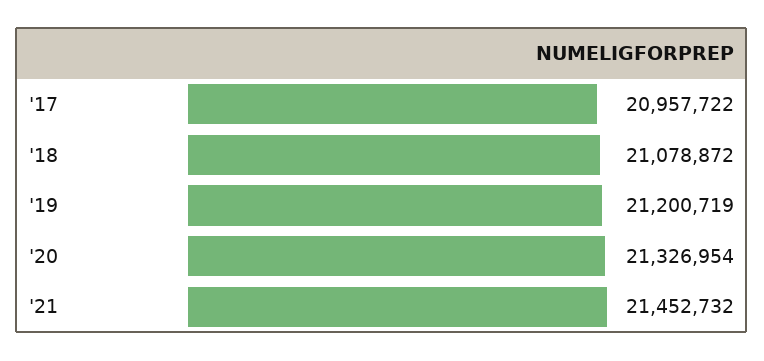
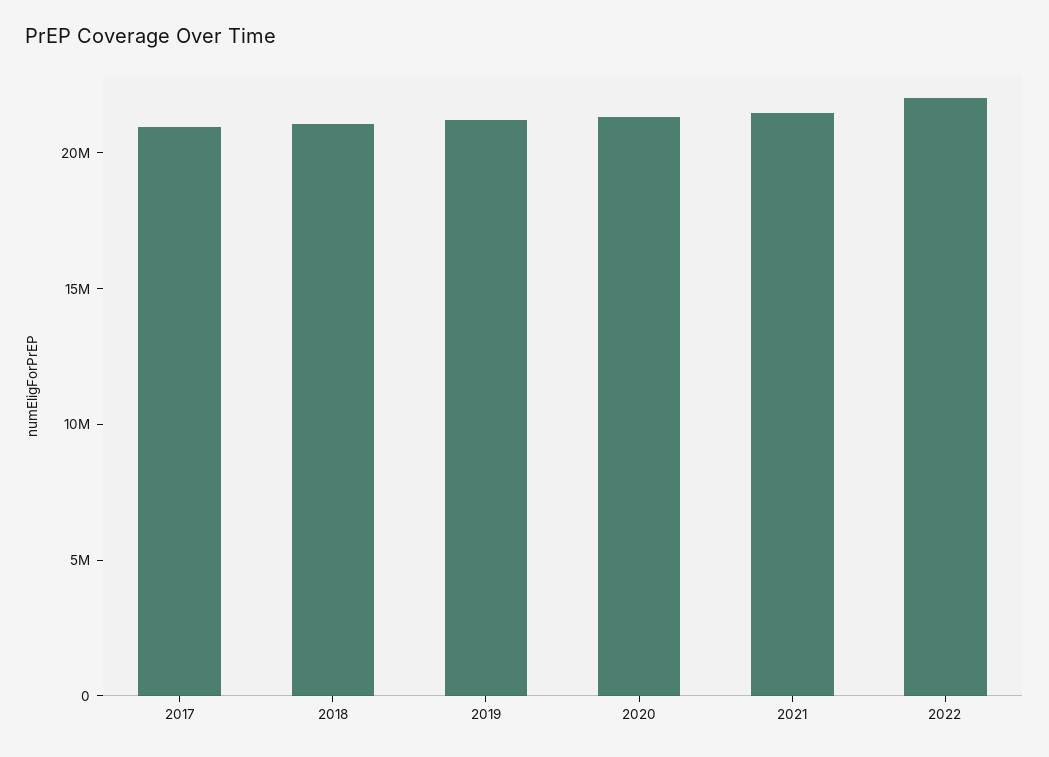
2022: none -> 22000000

